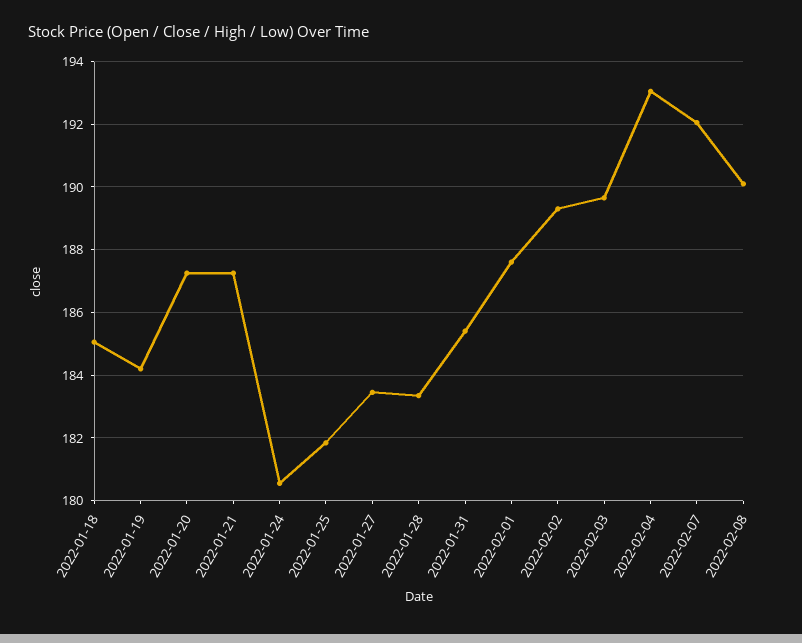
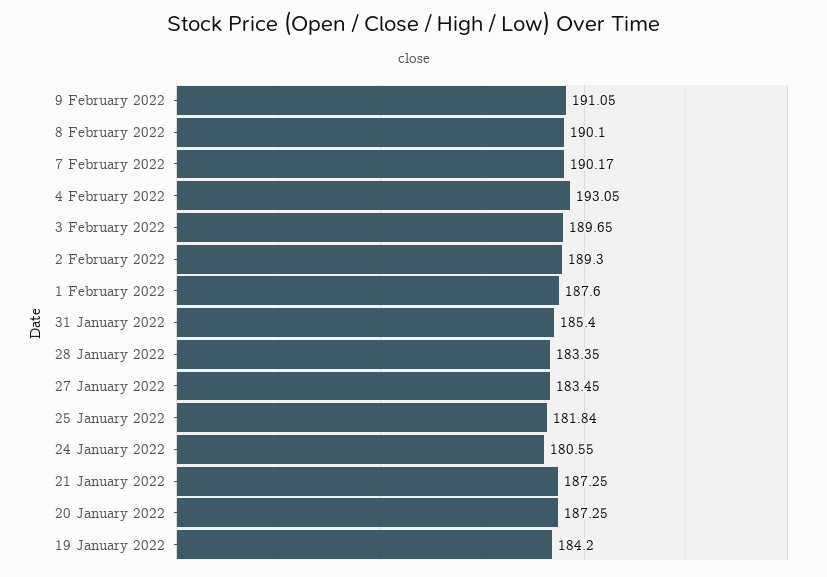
2022-01-18: 185 -> none
2022-02-07: 192 -> 190.17
9 February 2022: none -> 191.05

